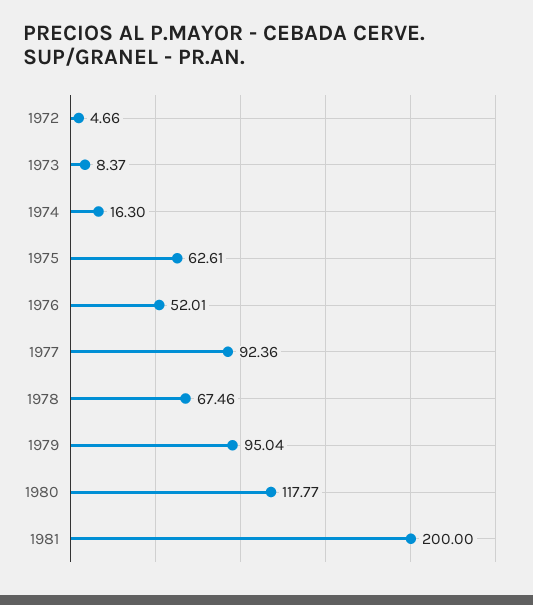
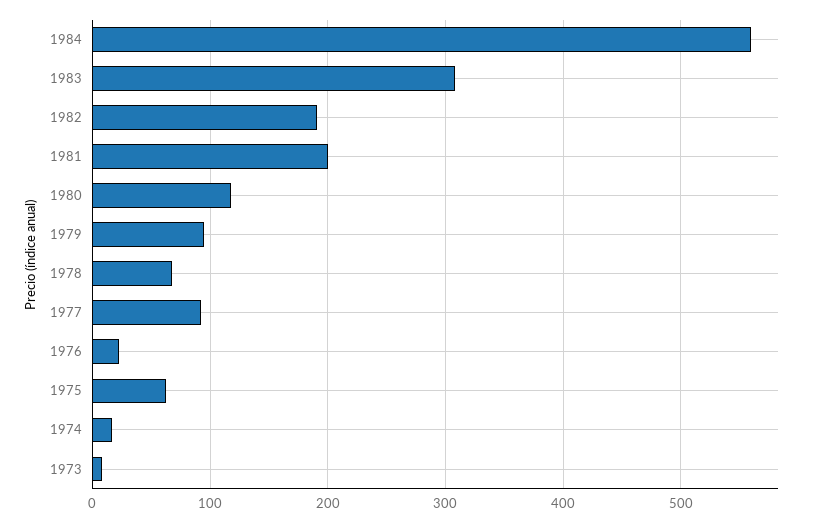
1972: 4.66 -> none
1976: 52.01 -> 20
1984: none -> 560
1983: none -> 310
1982: none -> 190

